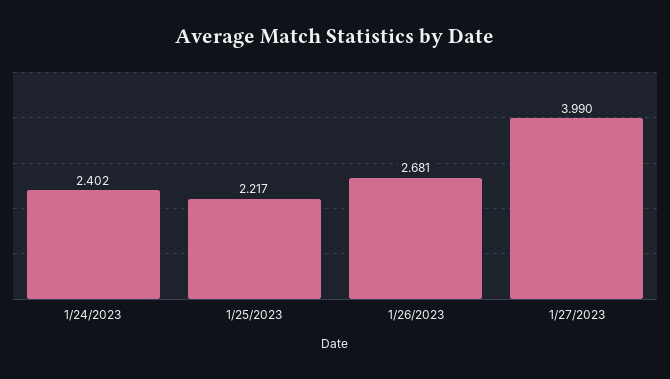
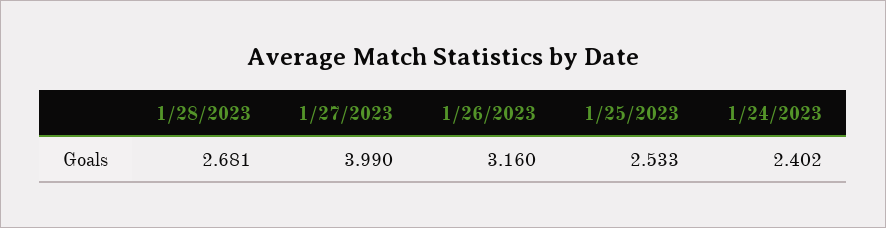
1/25/2023: 2.217 -> 2.533
1/26/2023: 2.681 -> 3.16
1/28/2023: none -> 2.681

